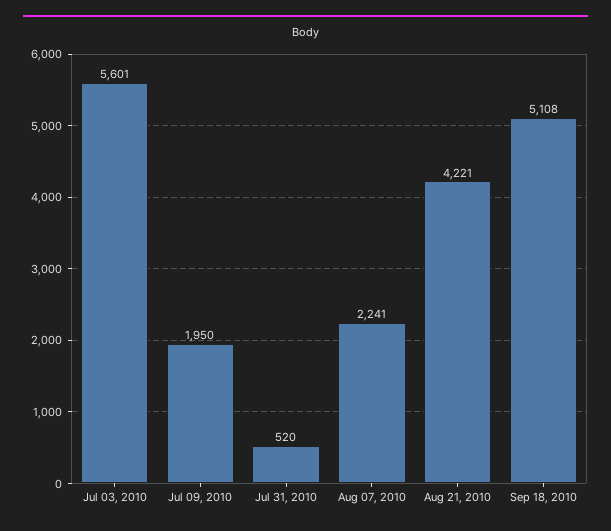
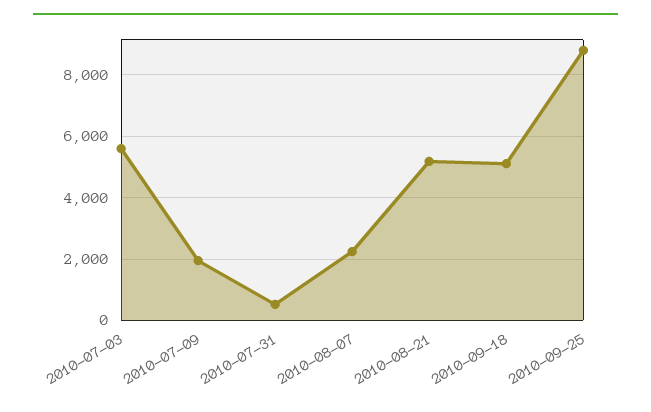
Aug 21, 2010: 4221 -> 5200
2010-09-25: none -> 8800

